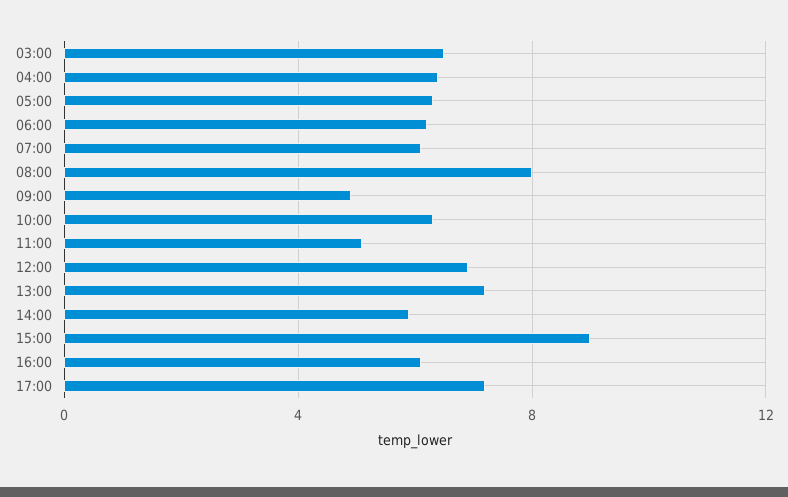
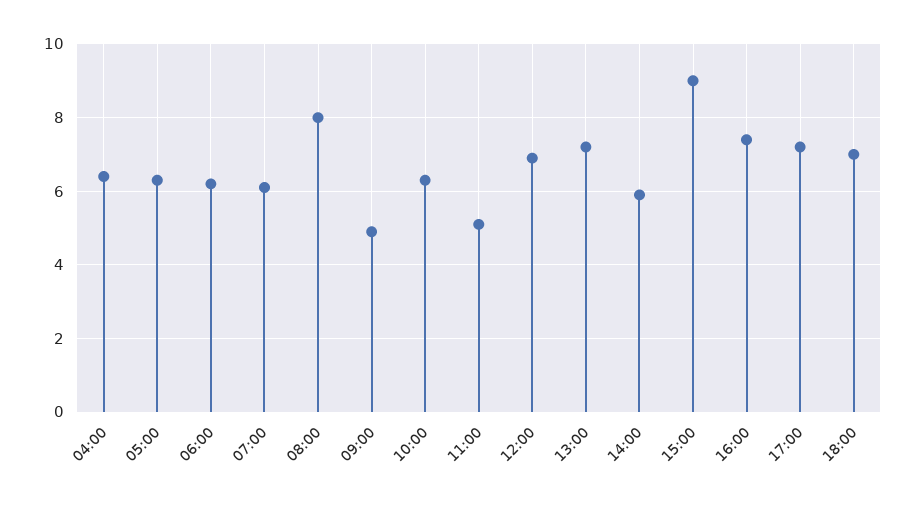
03:00: 6.5 -> none
16:00: 6 -> 7.5
18:00: none -> 7

